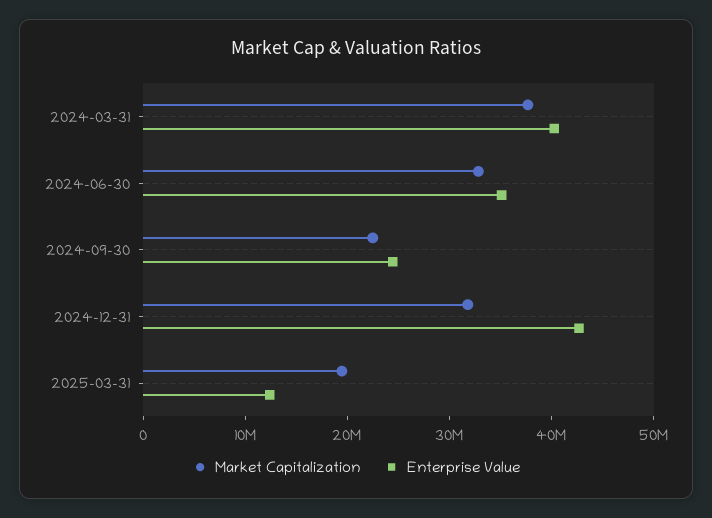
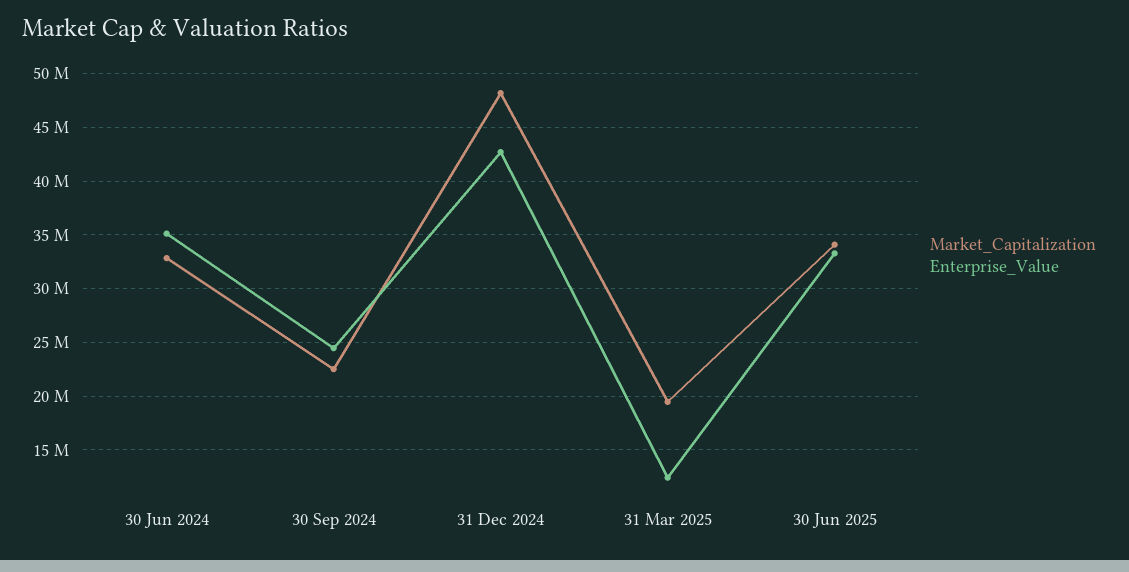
Market Capitalization, 2024-03-31: 38000000 -> none
Enterprise Value, 2024-03-31: 40000000 -> none
Market Capitalization, 2024-12-31: 32000000 -> 48000000
Market Capitalization, 30 Jun 2025: none -> 34000000
Enterprise Value, 30 Jun 2025: none -> 33000000

